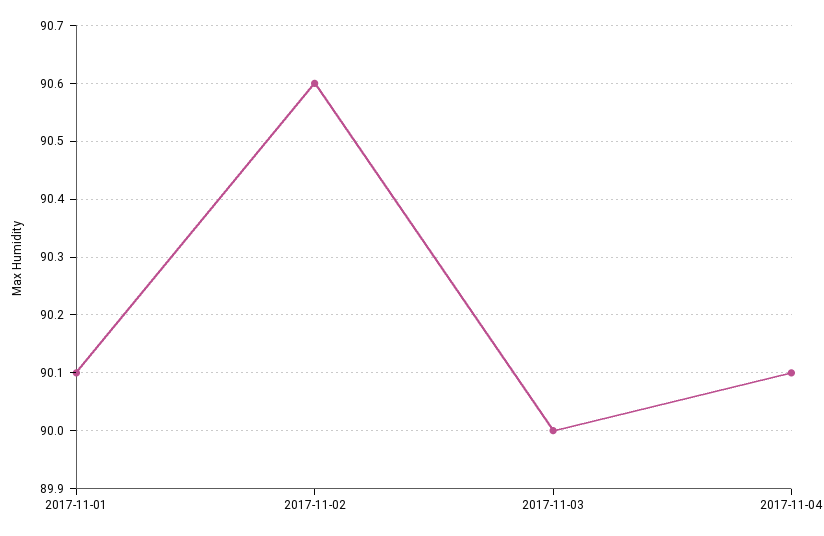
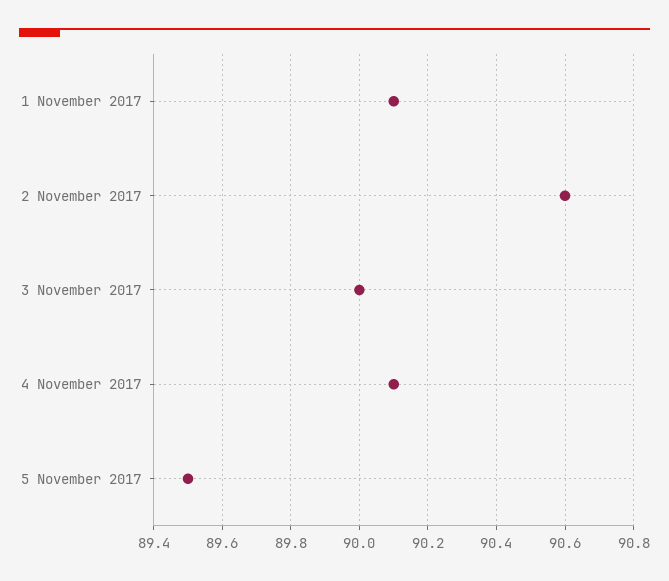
5 November 2017: none -> 89.5

